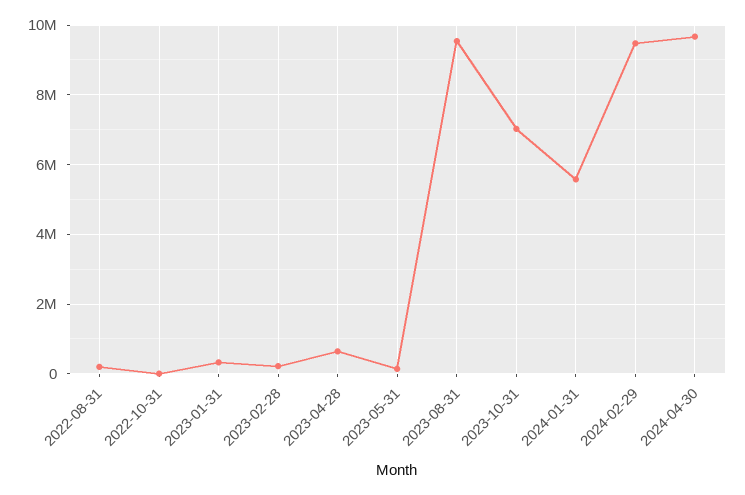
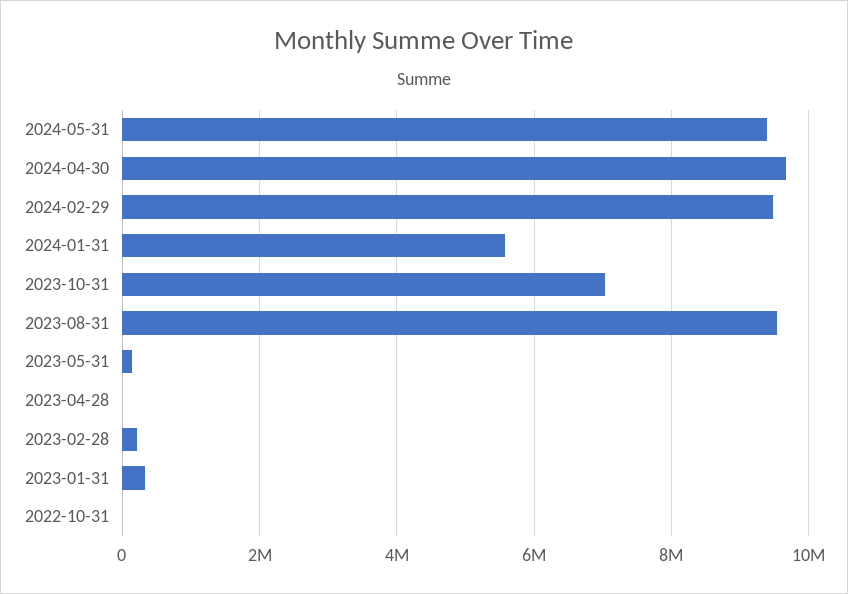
2022-08-31: 200000 -> none
2023-04-28: 600000 -> 0
2024-05-31: none -> 9400000

